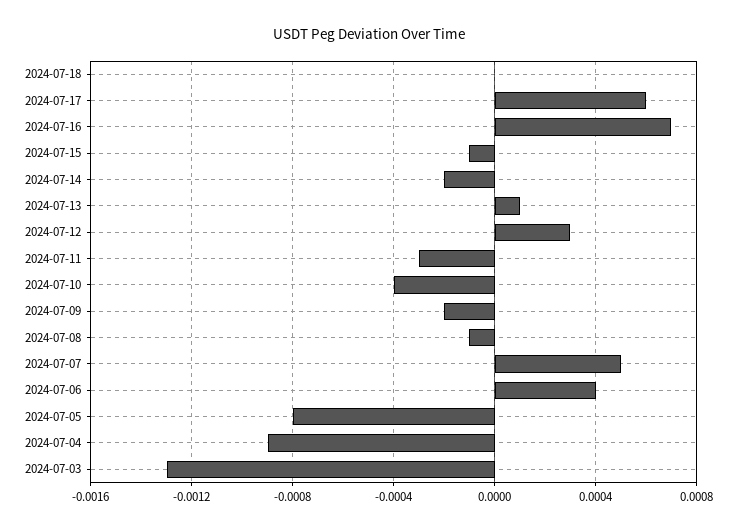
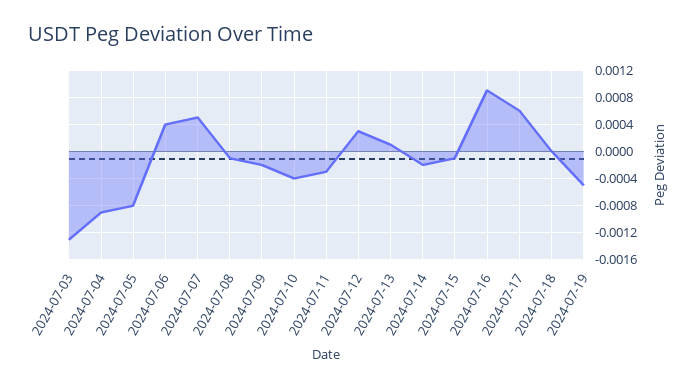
2024-07-16: 0.0007 -> 0.0009
2024-07-19: none -> -0.0005

